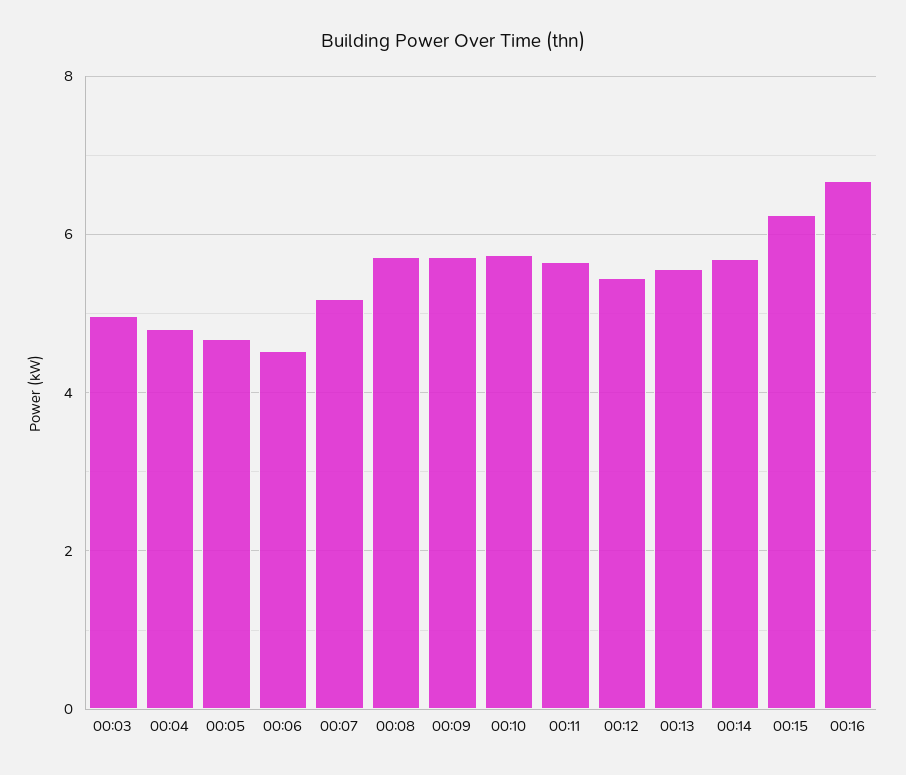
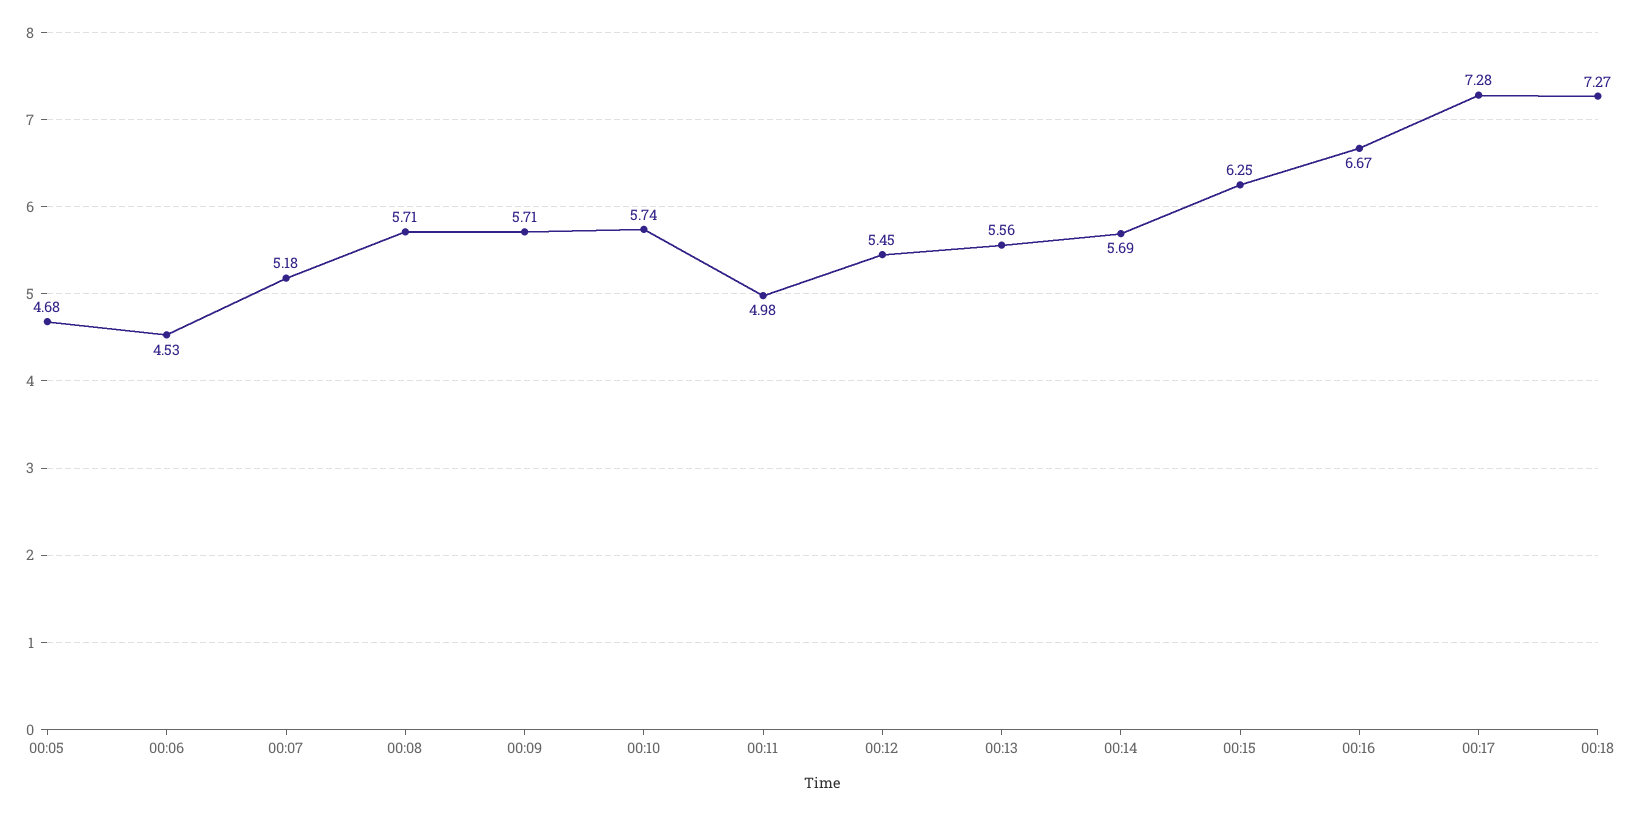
00:03: 5 -> none
00:04: 4.8 -> none
00:11: 5.6 -> 4.98
00:17: none -> 7.28
00:18: none -> 7.27

